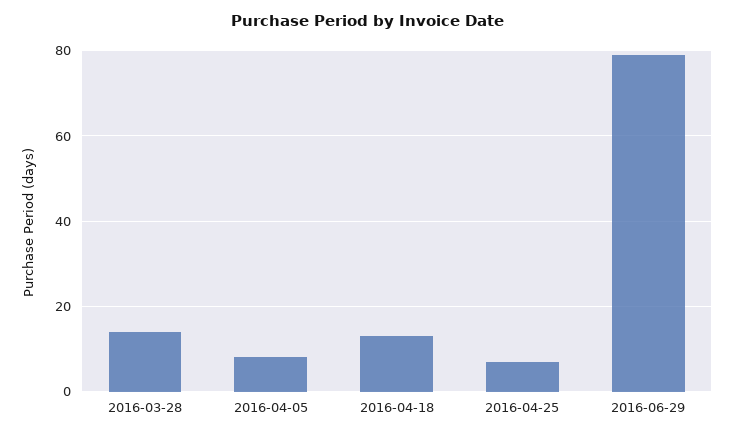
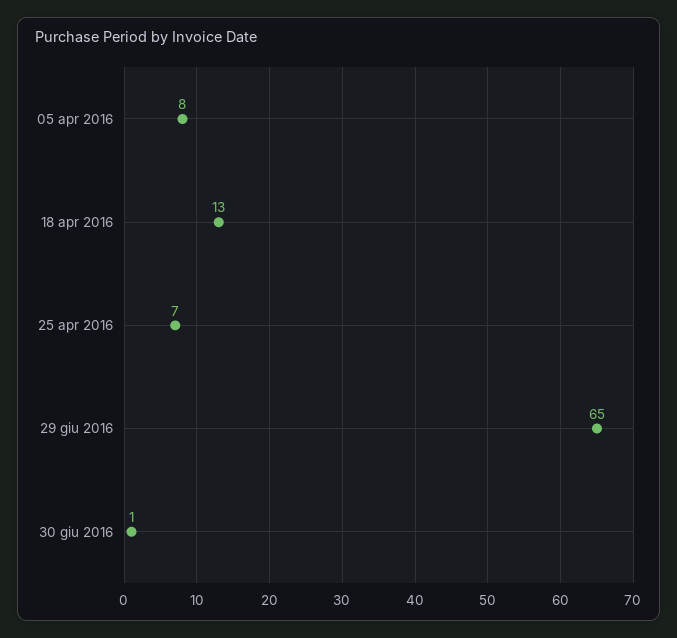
2016-03-28: 15 -> none
2016-06-29: 80 -> 65
30 giu 2016: none -> 1

